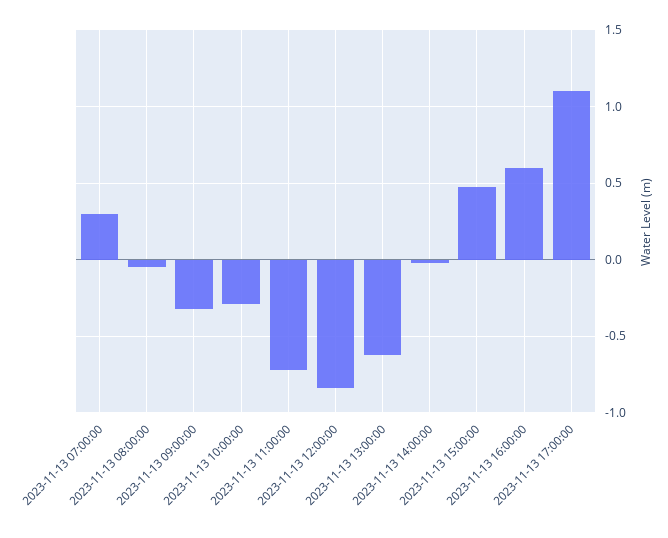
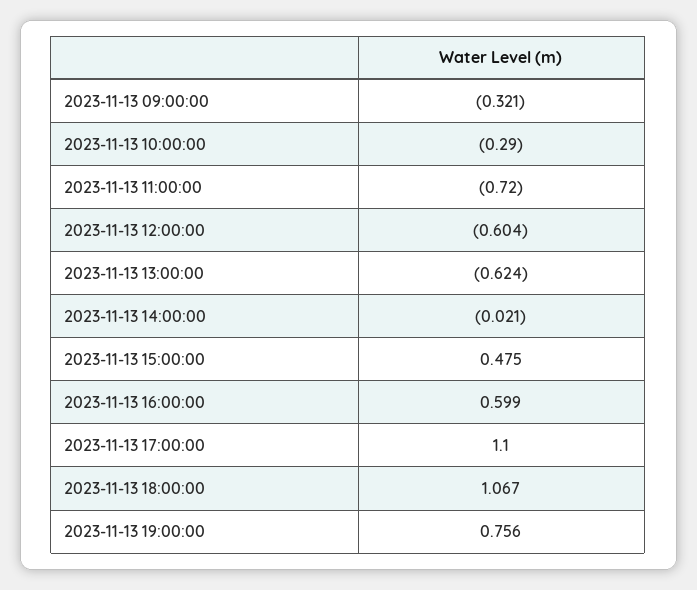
2023-11-13 07:00:00: 0.3 -> none
2023-11-13 08:00:00: -0.05 -> none
2023-11-13 12:00:00: -0.85 -> -0.604
2023-11-13 18:00:00: none -> 1.067
2023-11-13 19:00:00: none -> 0.756

